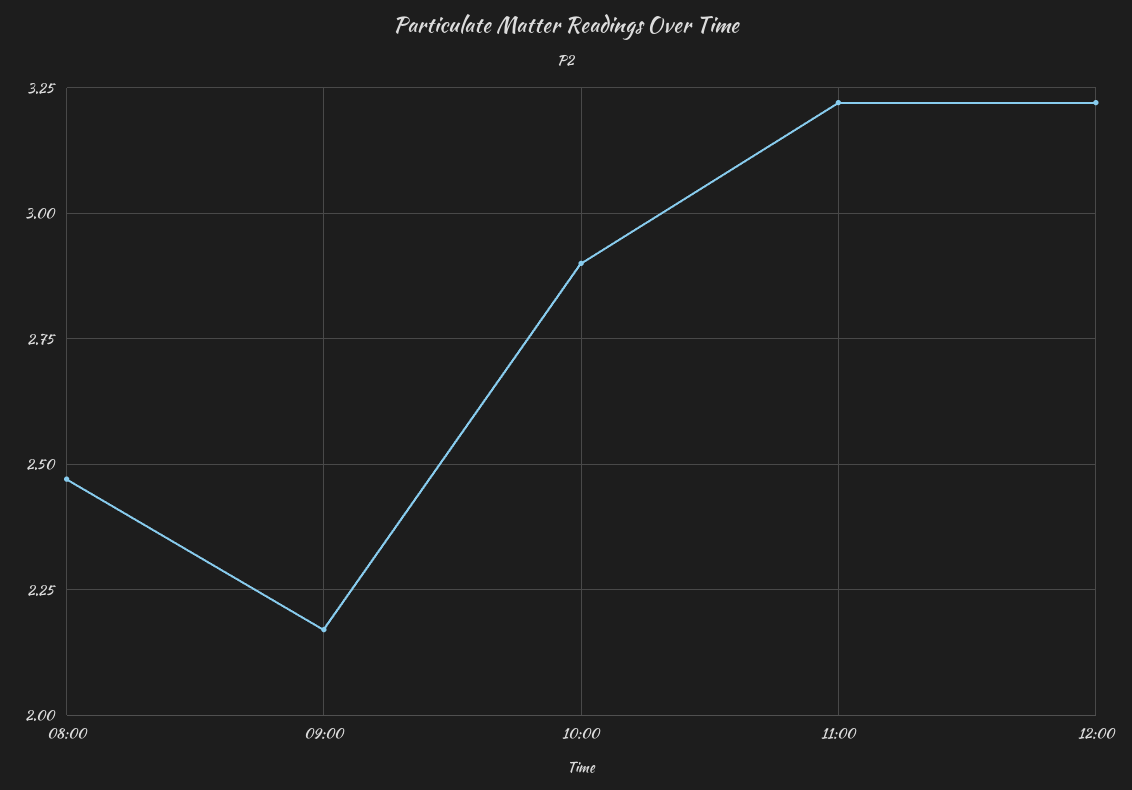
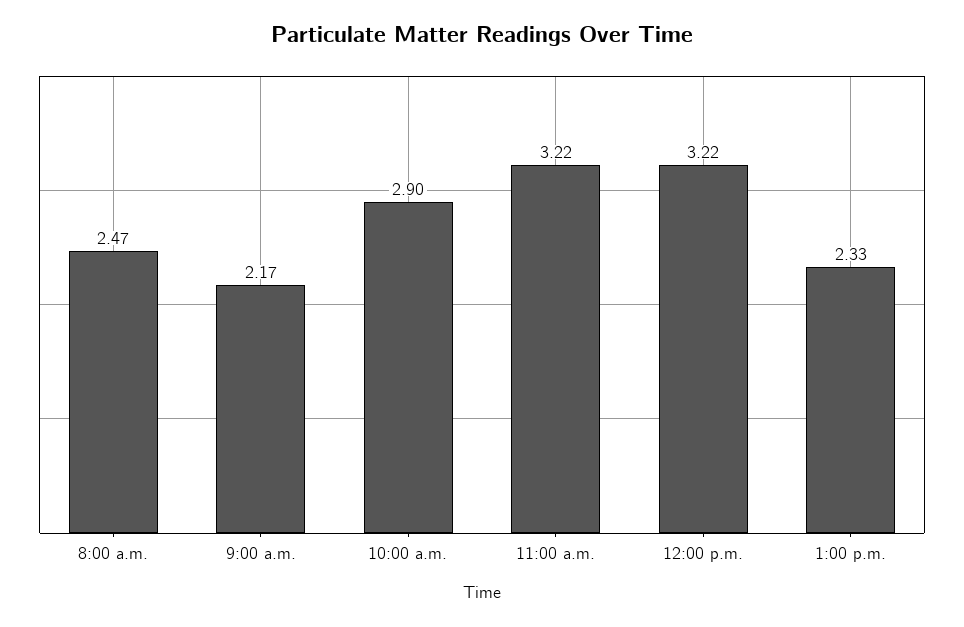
1:00 p.m.: none -> 2.33

